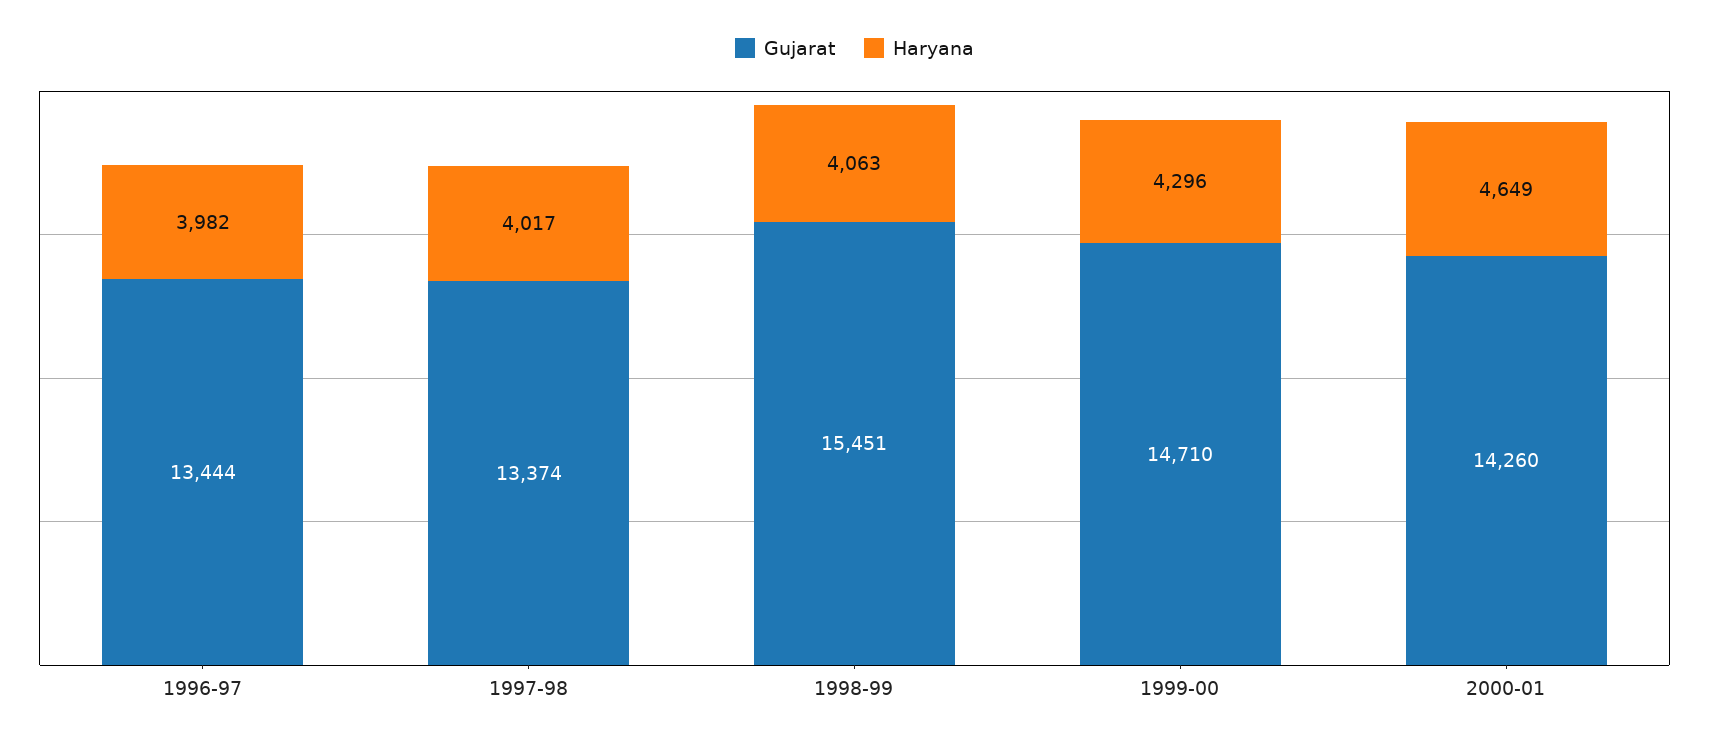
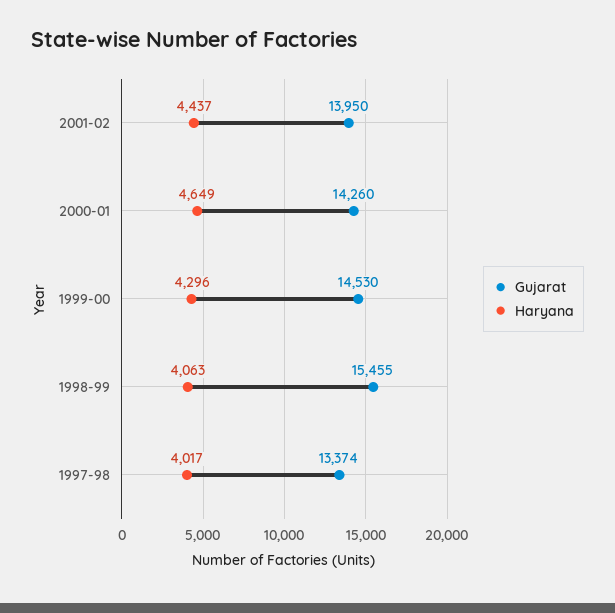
Gujarat, 1996-97: 13444 -> none
Haryana, 1996-97: 3982 -> none
Gujarat, 1998-99: 15451 -> 15455
Gujarat, 1999-00: 14710 -> 14530
Gujarat, 2001-02: none -> 13950
Haryana, 2001-02: none -> 4437

